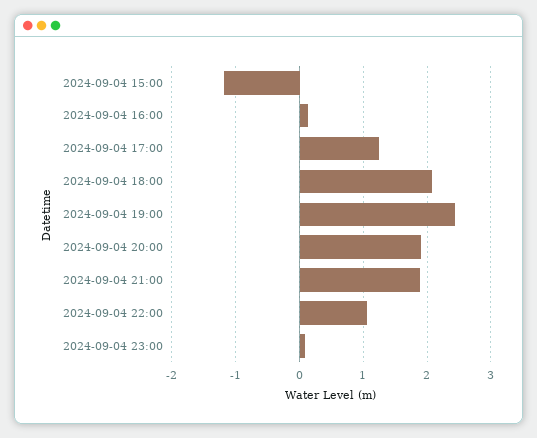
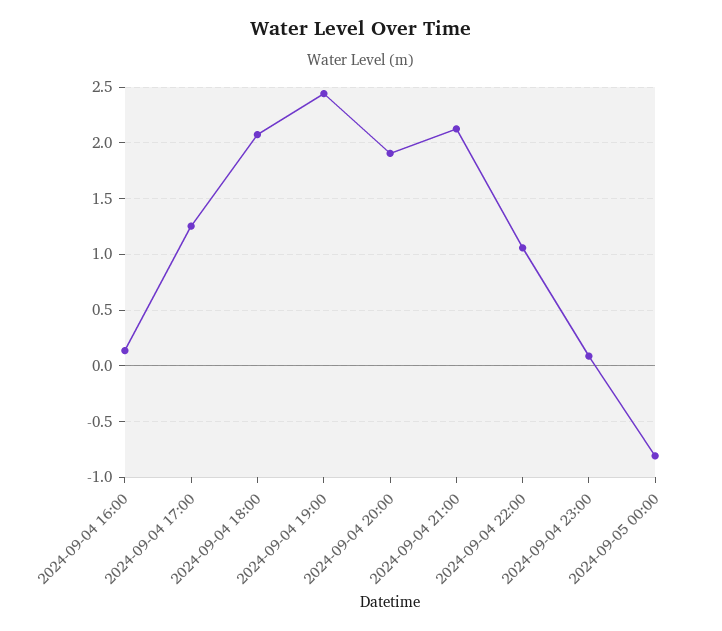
2024-09-04 15:00: -1.2 -> none
2024-09-04 21:00: 1.9 -> 2.1
2024-09-05 00:00: none -> -0.8

